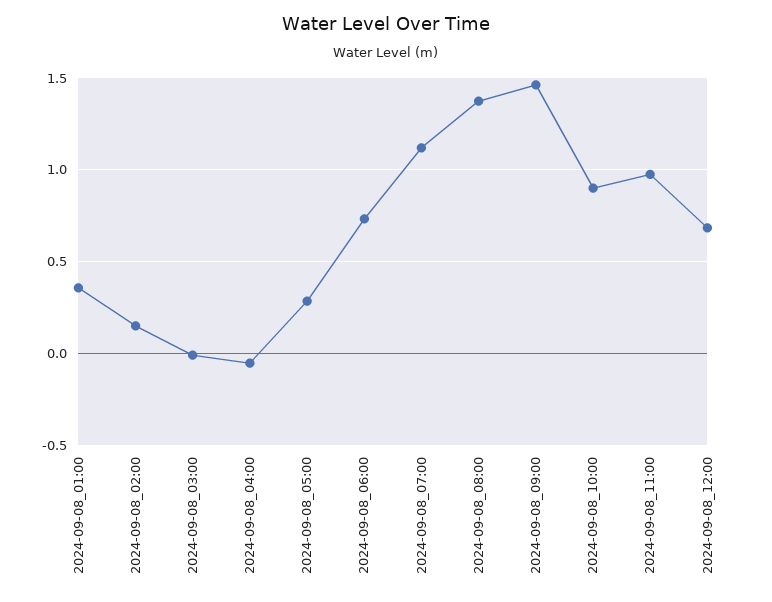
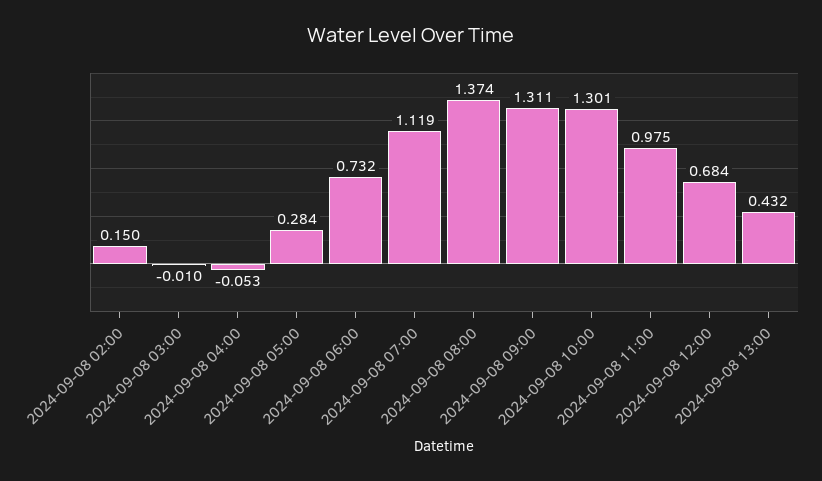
2024-09-08_01:00: 0.35 -> none
2024-09-08_09:00: 1.45 -> 1.311
2024-09-08_10:00: 0.9 -> 1.301
2024-09-08 13:00: none -> 0.432

